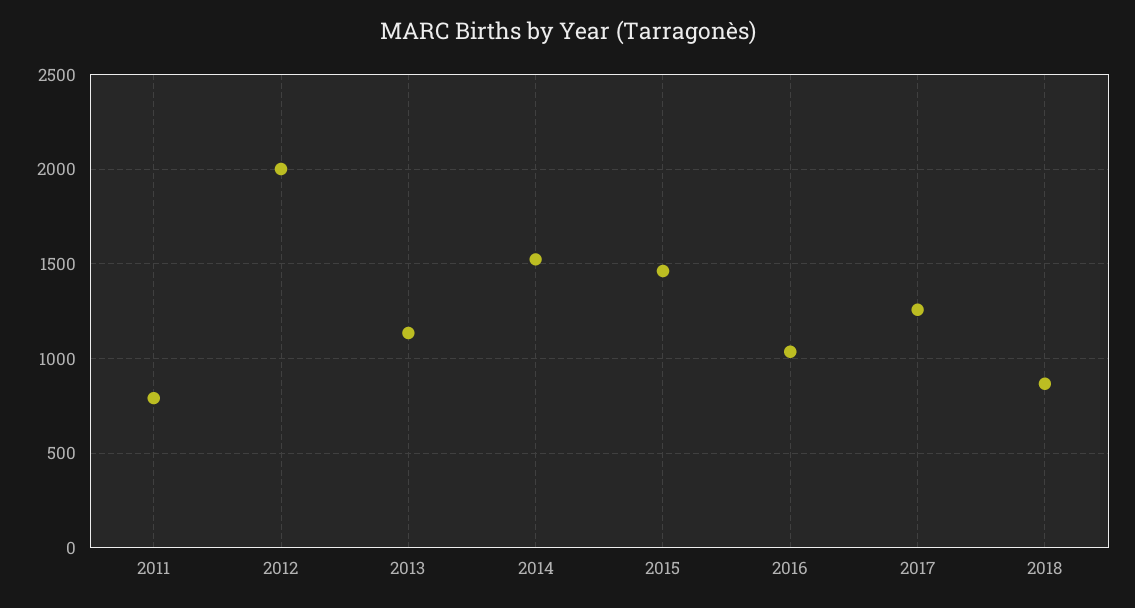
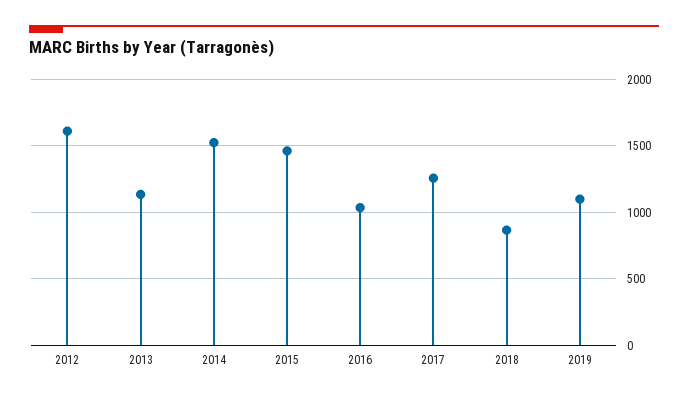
2011: 800 -> none
2012: 2000 -> 1600
2019: none -> 1100

